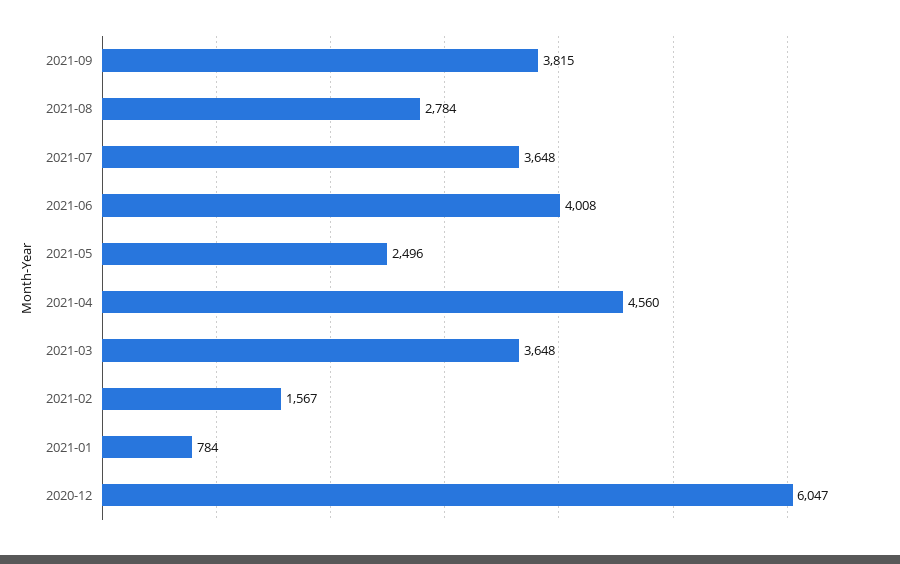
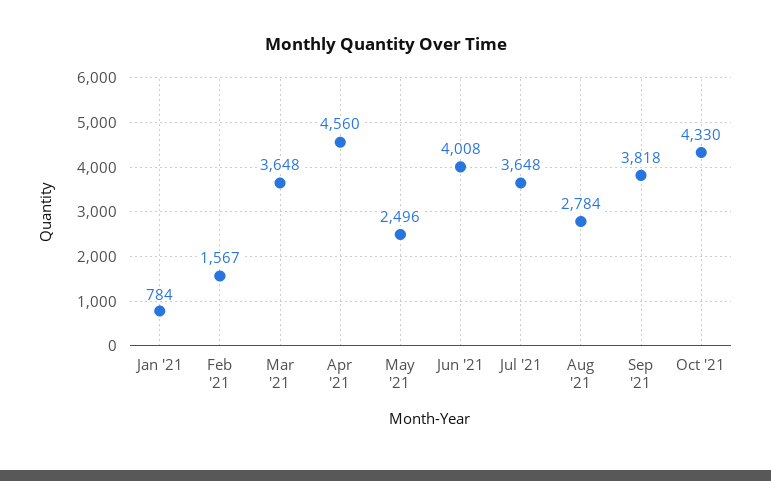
2021-09: 3815 -> 3818
2020-12: 6047 -> none
Oct '21: none -> 4330

